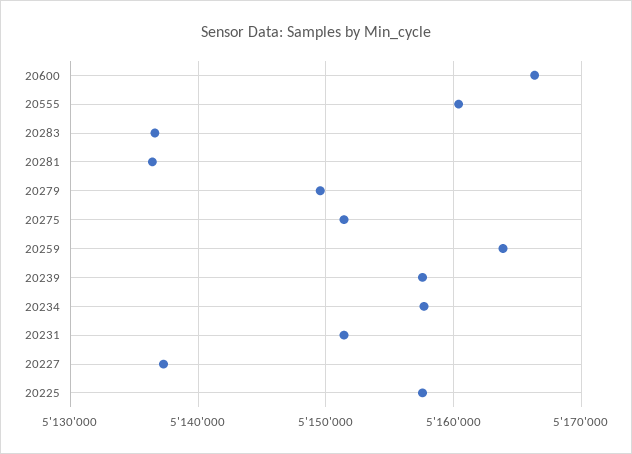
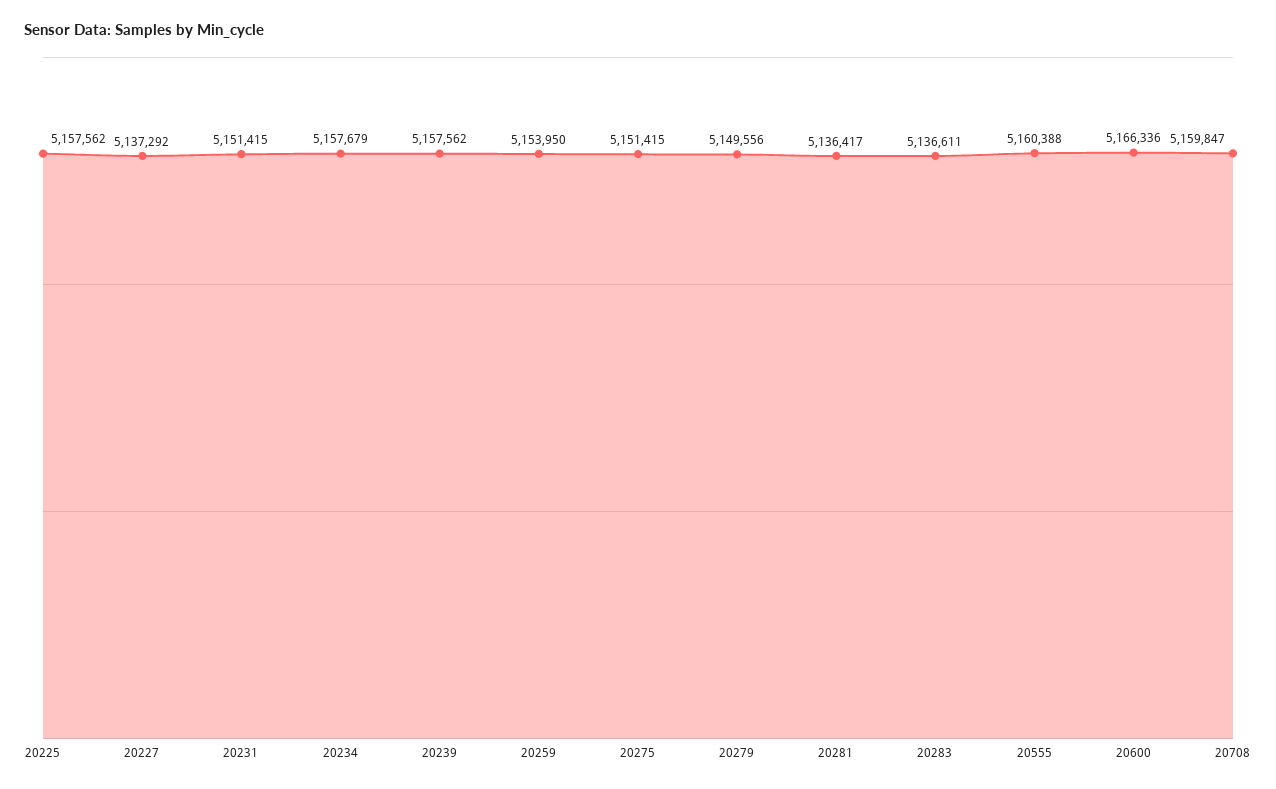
20259: 5164000 -> 5153950
20708: none -> 5159847

